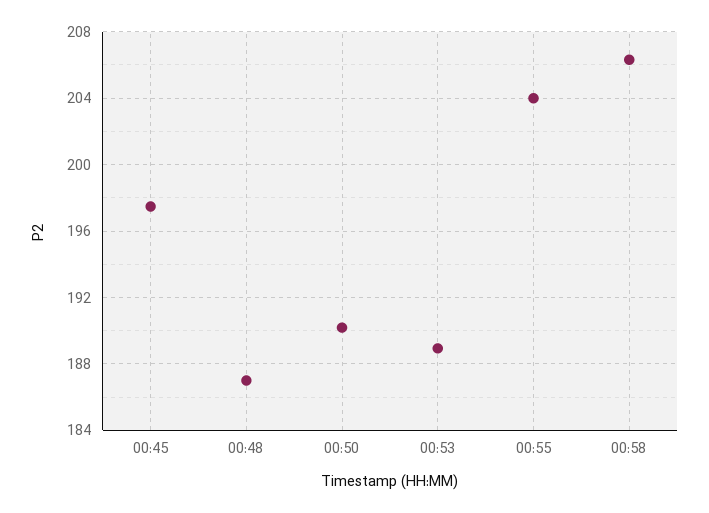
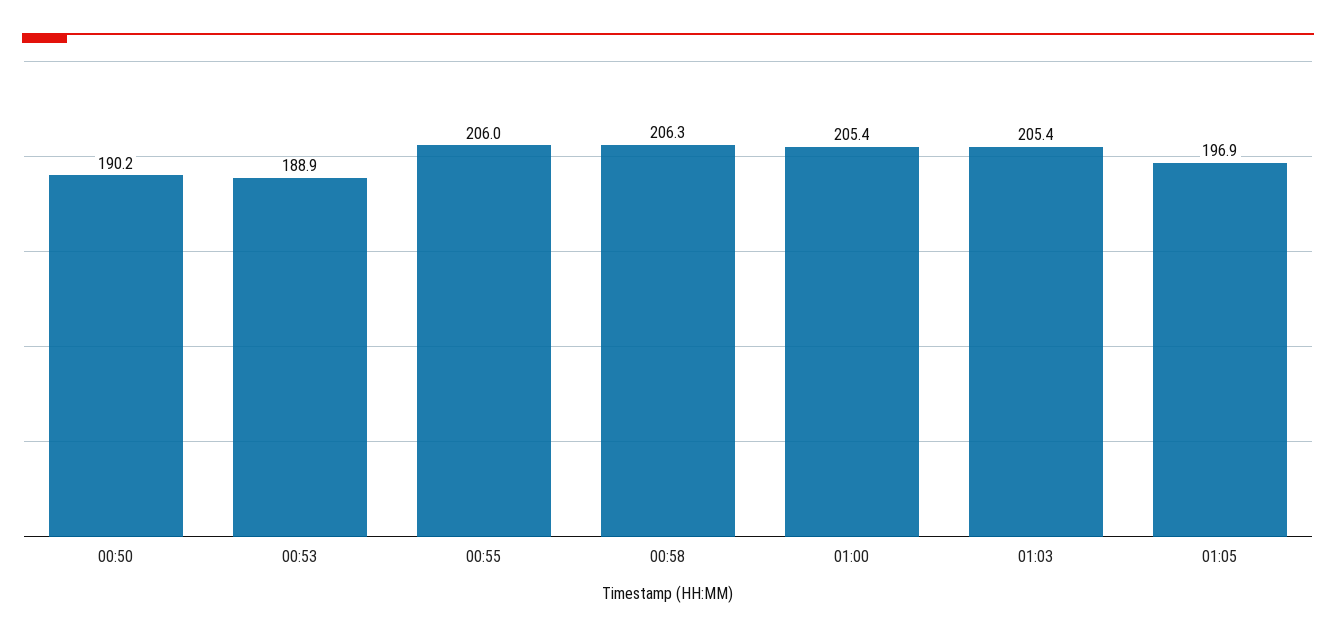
00:45: 197.5 -> none
00:48: 187 -> none
00:55: 204 -> 206
01:00: none -> 205.4
01:03: none -> 205.4
01:05: none -> 196.9

